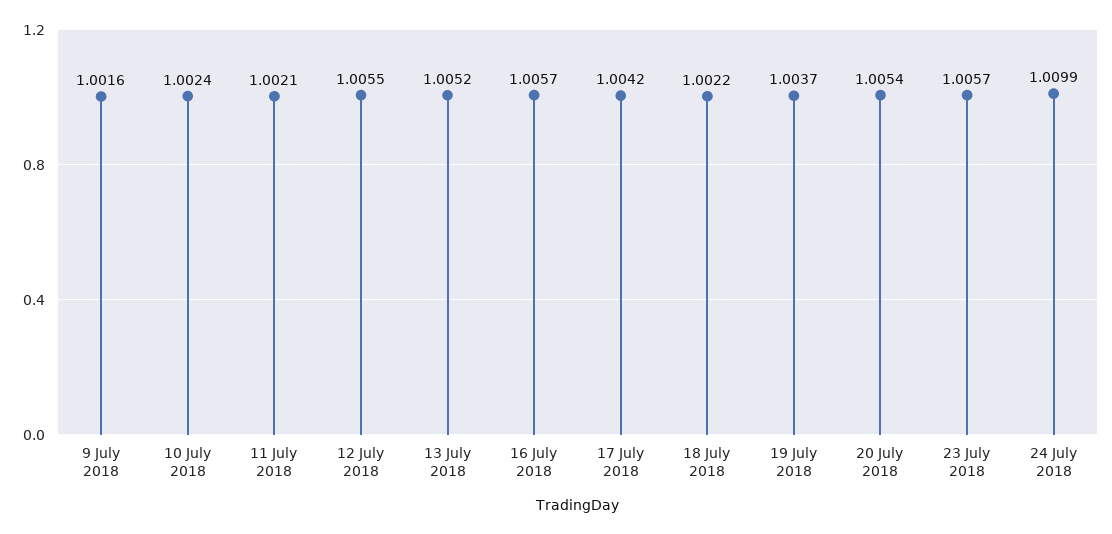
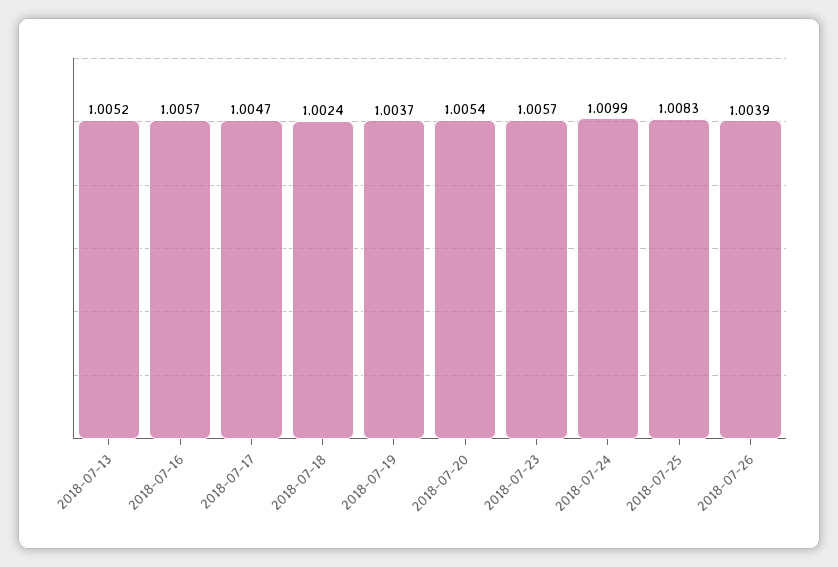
9 July 2018: 1.0016 -> none
10 July 2018: 1.0024 -> none
11 July 2018: 1.0021 -> none
12 July 2018: 1.0055 -> none
17 July 2018: 1.0042 -> 1.0047
18 July 2018: 1.0022 -> 1.0024
2018-07-25: none -> 1.0083
2018-07-26: none -> 1.0039

